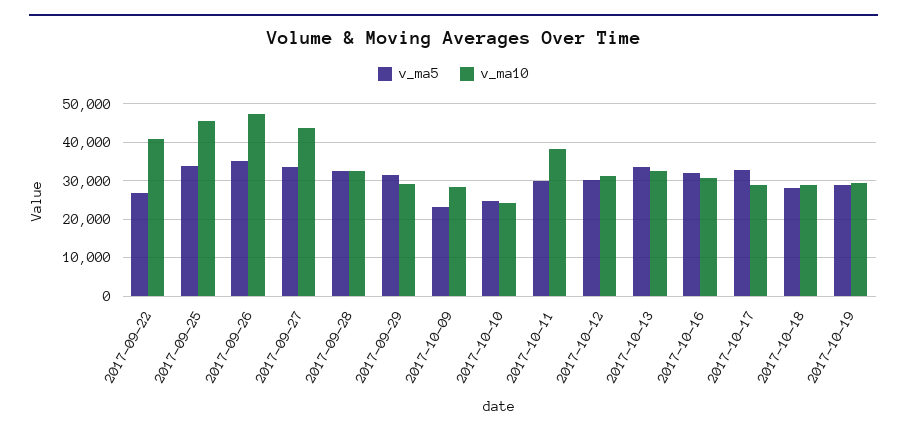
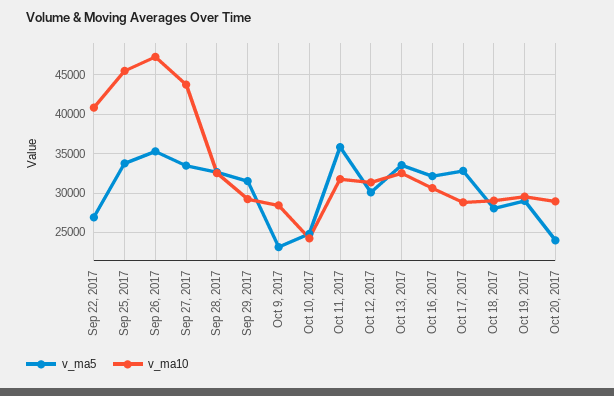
v_ma5, 2017-10-11: 30000 -> 36000
v_ma10, 2017-10-11: 38000 -> 32000
v_ma5, Oct 20, 2017: none -> 24000
v_ma10, Oct 20, 2017: none -> 29000

